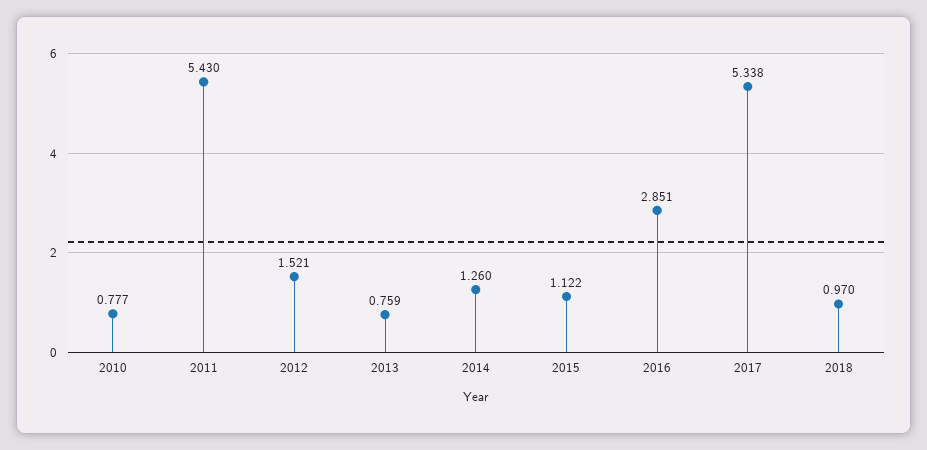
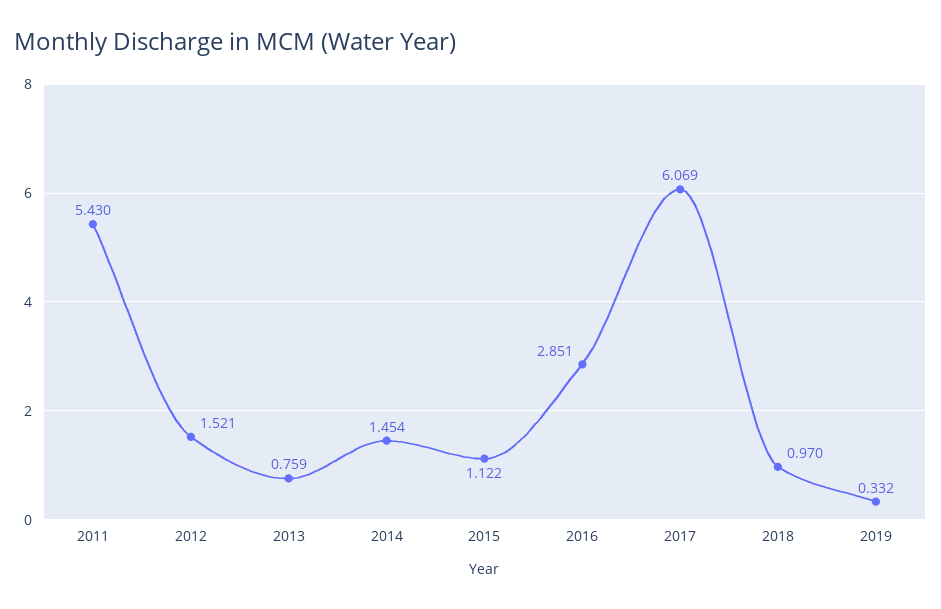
2010: 0.777 -> none
2014: 1.26 -> 1.454
2017: 5.338 -> 6.069
2019: none -> 0.332

